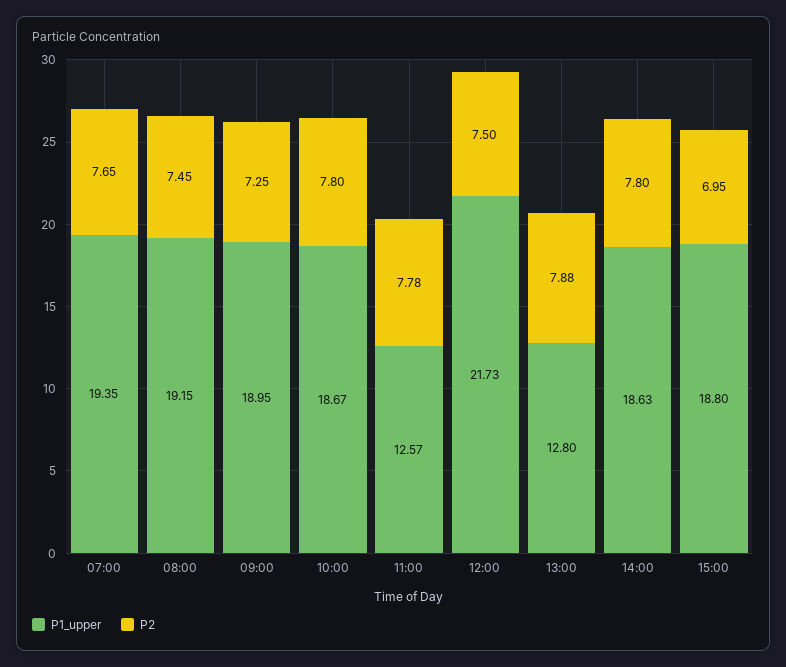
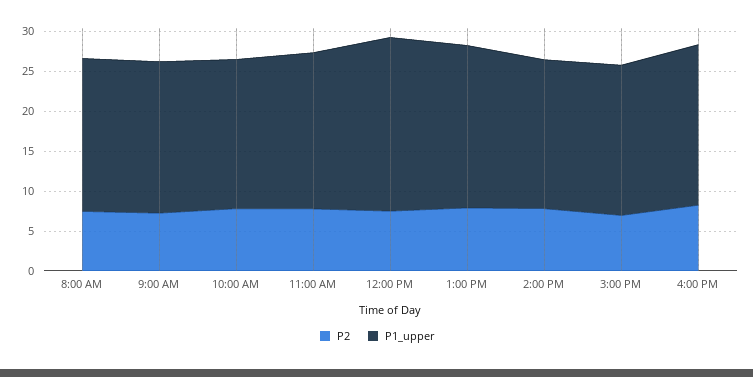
P1_upper, 07:00: 19.35 -> none
P2, 07:00: 7.65 -> none
P1_upper, 11:00: 12.57 -> 20
P1_upper, 13:00: 12.8 -> 20
P2, 4:00 PM: none -> 7.5
P1_upper, 4:00 PM: none -> 20

